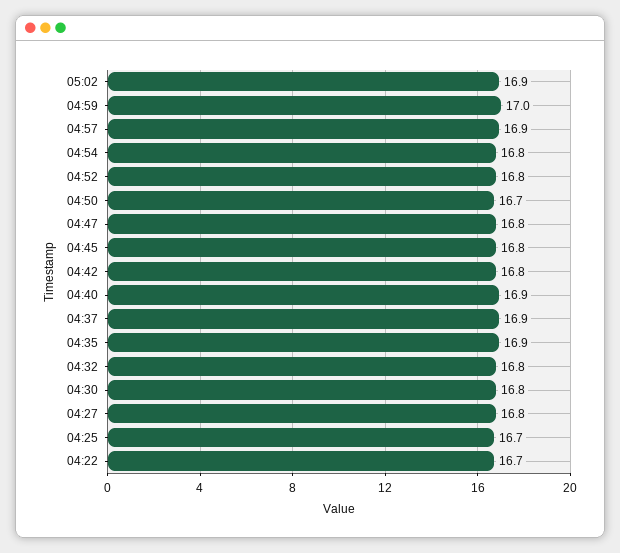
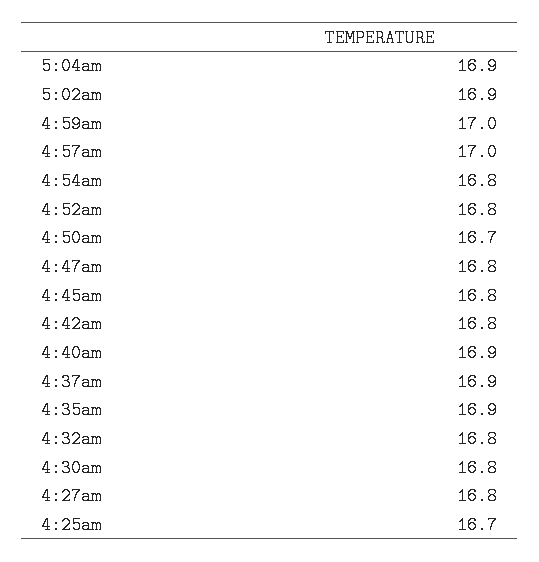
04:57: 16.9 -> 17
04:22: 16.7 -> none
5:04am: none -> 16.9

